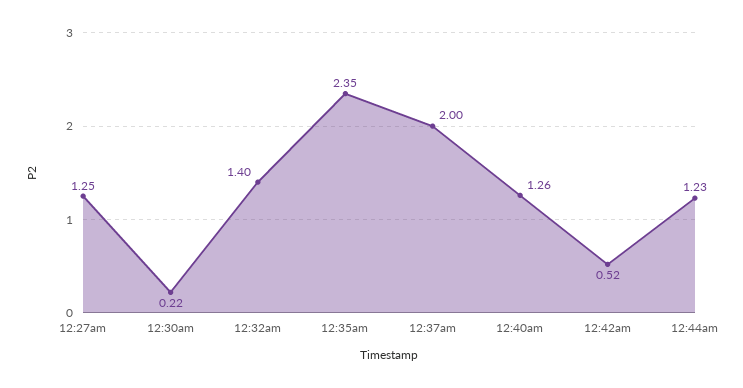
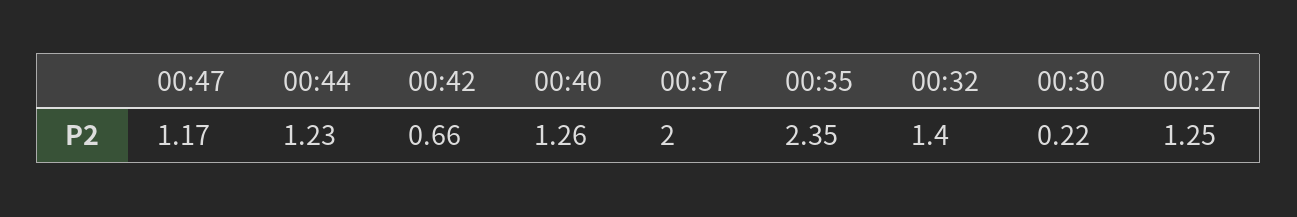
12:42am: 0.52 -> 0.66
00:47: none -> 1.17

